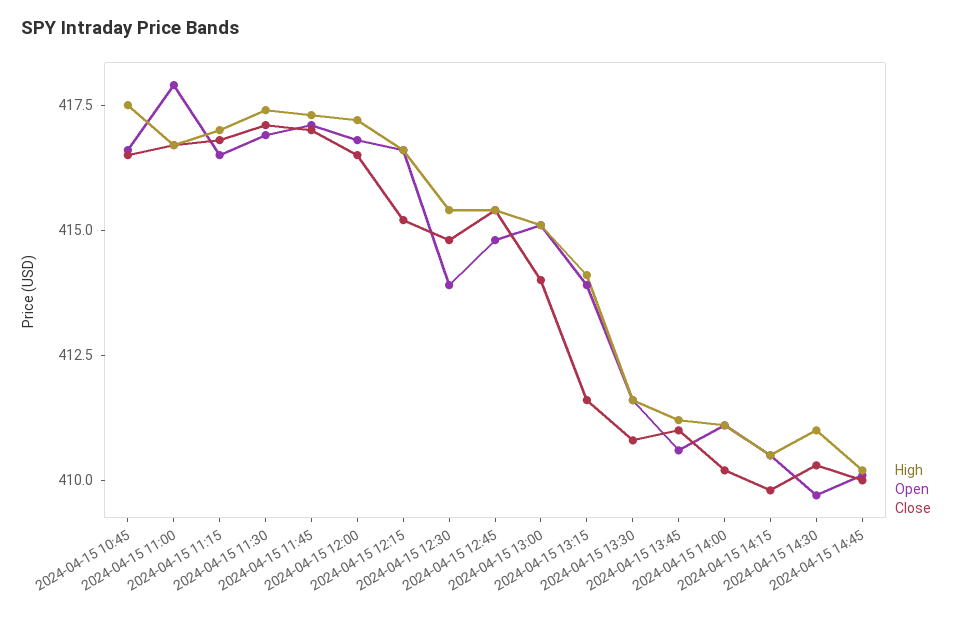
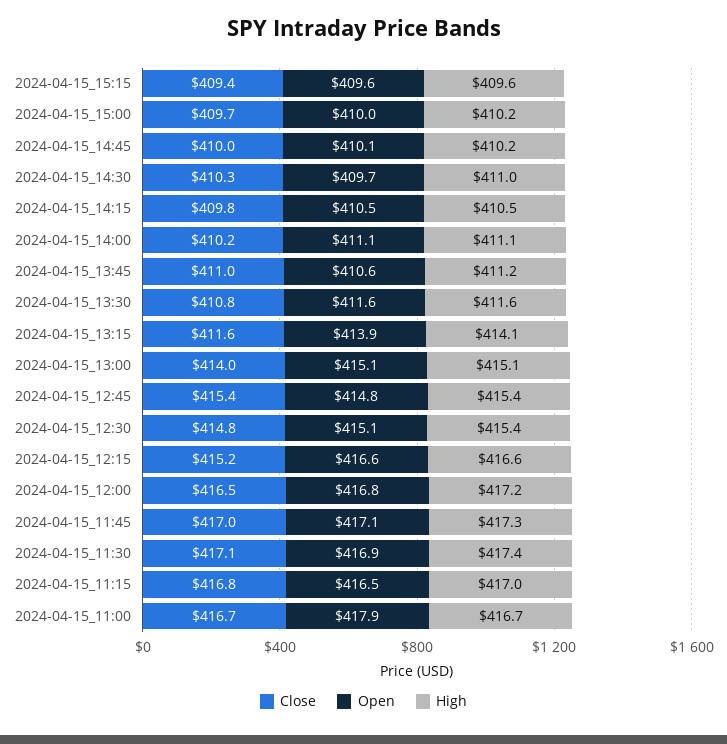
High, 2024-04-15 10:45: 417.5 -> none
Open, 2024-04-15 10:45: 416.5 -> none
Close, 2024-04-15 10:45: 416.5 -> none
Open, 2024-04-15 12:30: 414 -> 415.1
Close, 2024-04-15_15:15: none -> 409.4
Open, 2024-04-15_15:15: none -> 409.6
High, 2024-04-15_15:15: none -> 409.6
Close, 2024-04-15_15:00: none -> 409.7
Open, 2024-04-15_15:00: none -> 410
High, 2024-04-15_15:00: none -> 410.2

